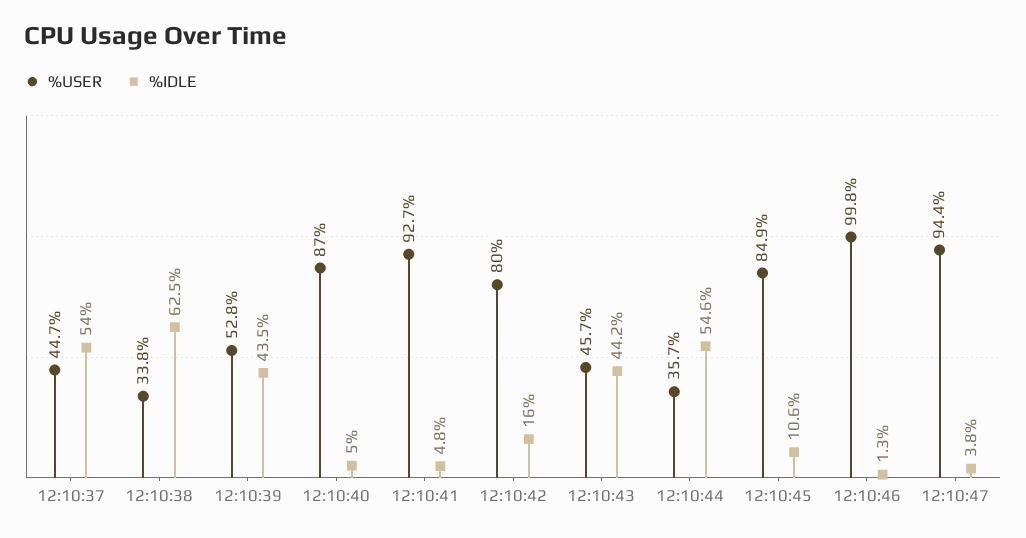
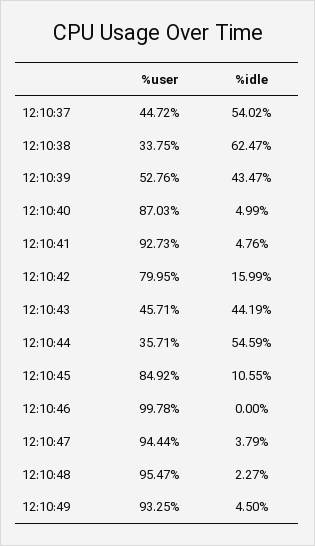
%IDLE, 12:10:46: 1.3 -> 0
%USER, 12:10:48: none -> 95.47
%IDLE, 12:10:48: none -> 2.27
%USER, 12:10:49: none -> 93.25
%IDLE, 12:10:49: none -> 4.5

